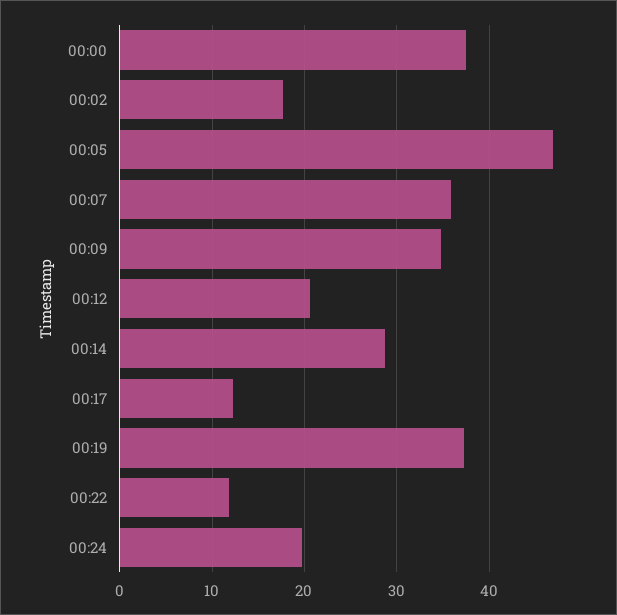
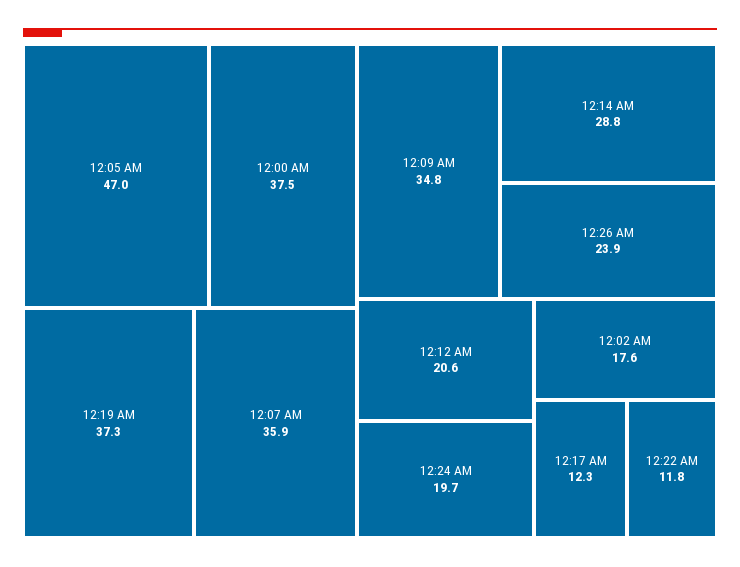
12:26 AM: none -> 23.9

